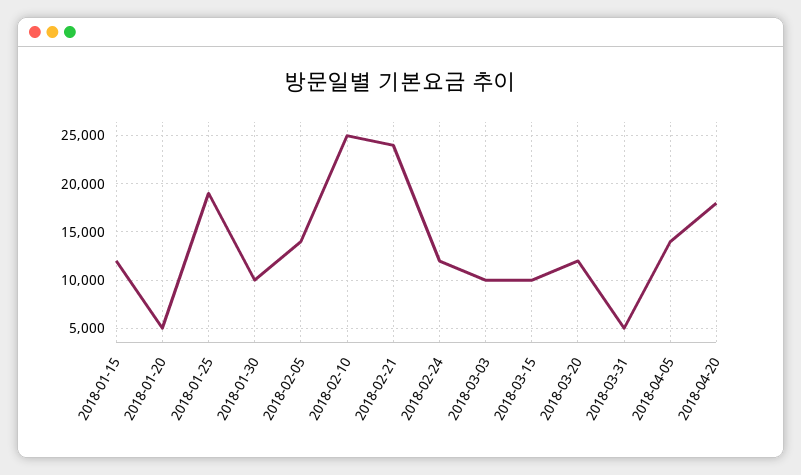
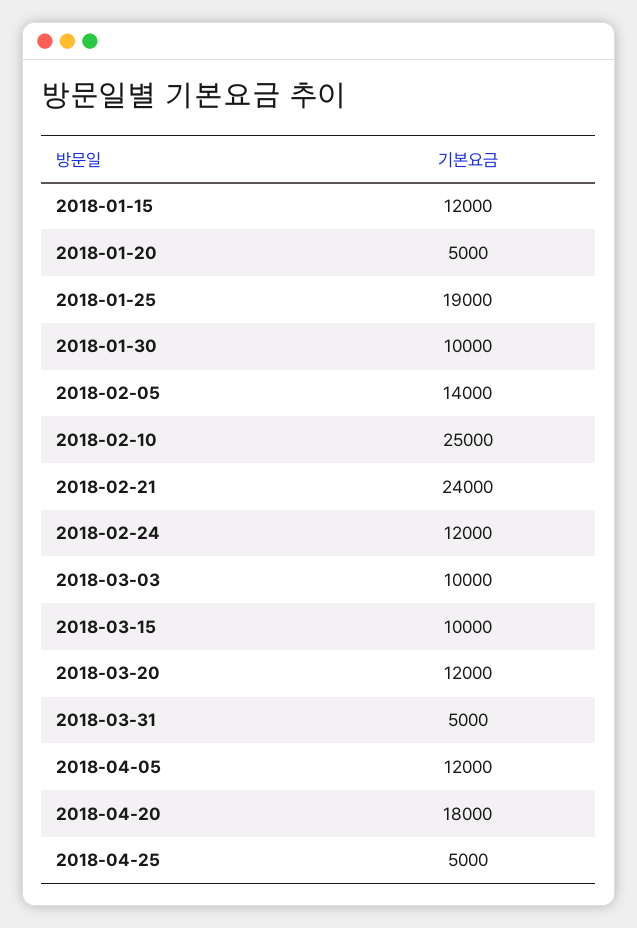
2018-04-05: 14000 -> 12000
2018-04-25: none -> 5000

